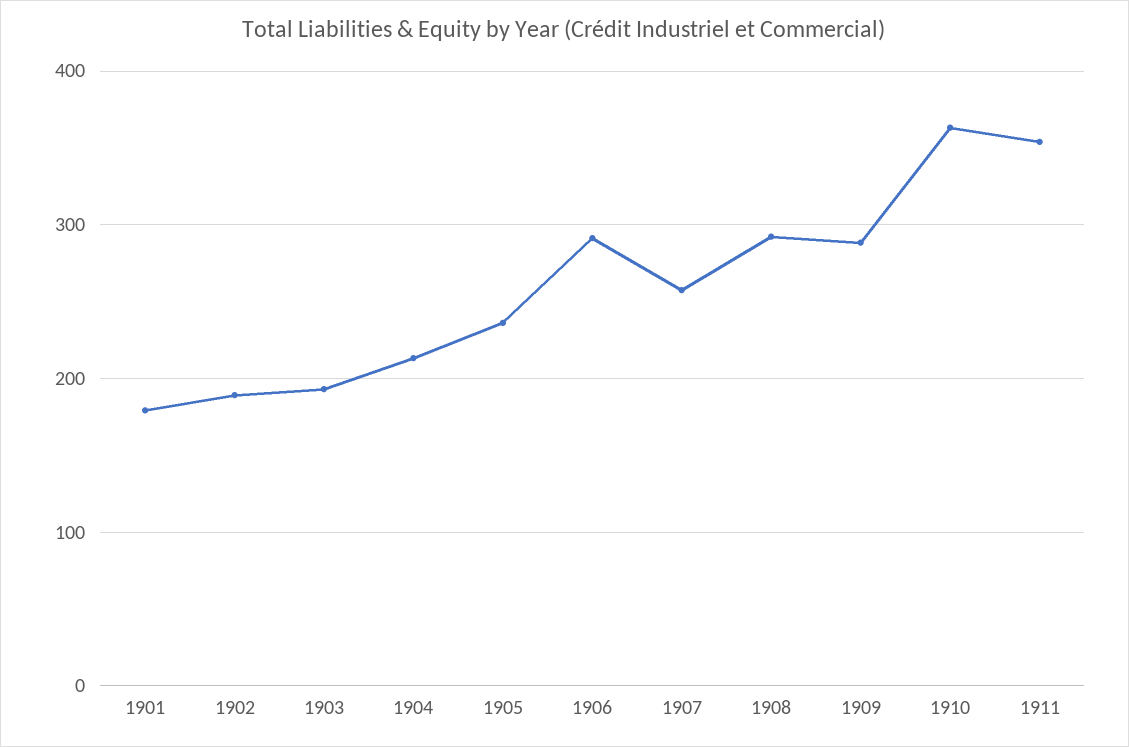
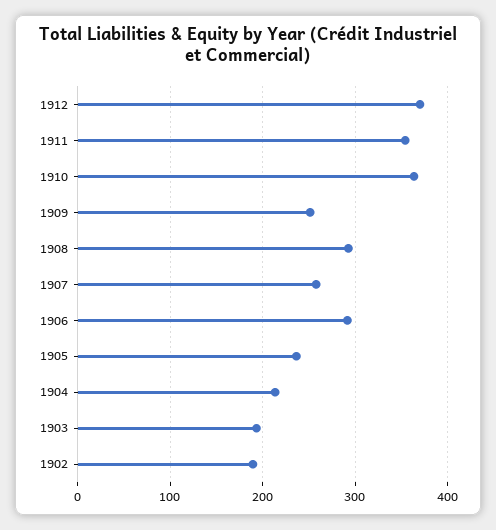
1901: 180 -> none
1909: 290 -> 250
1912: none -> 370

